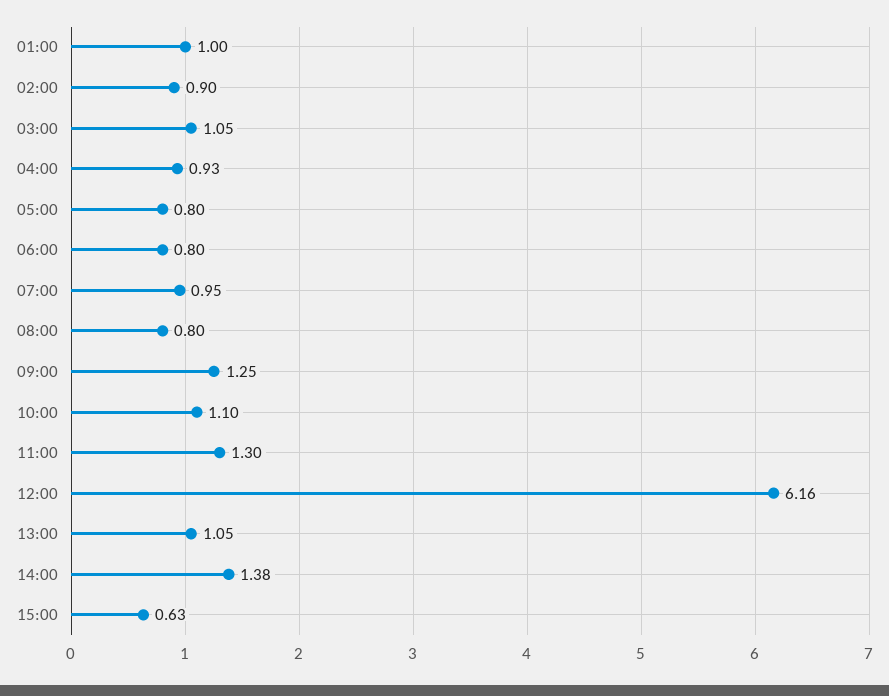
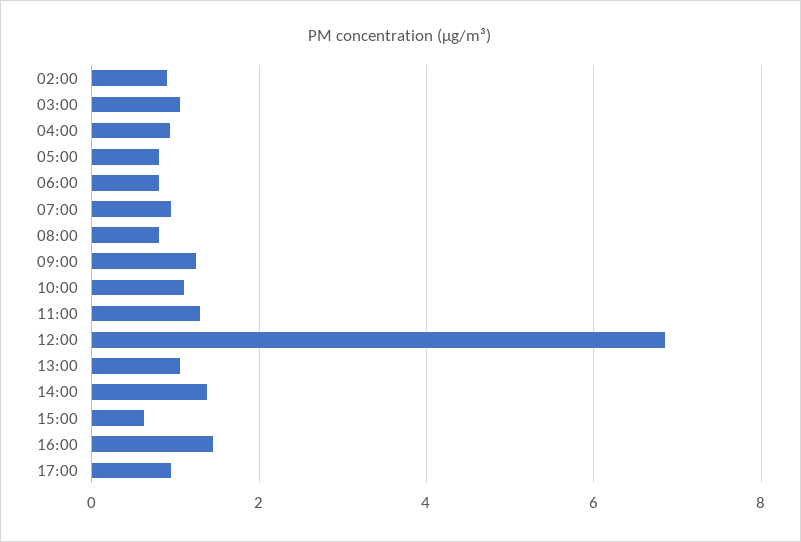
01:00: 1 -> none
12:00: 6.16 -> 6.8
16:00: none -> 1.4
17:00: none -> 1

